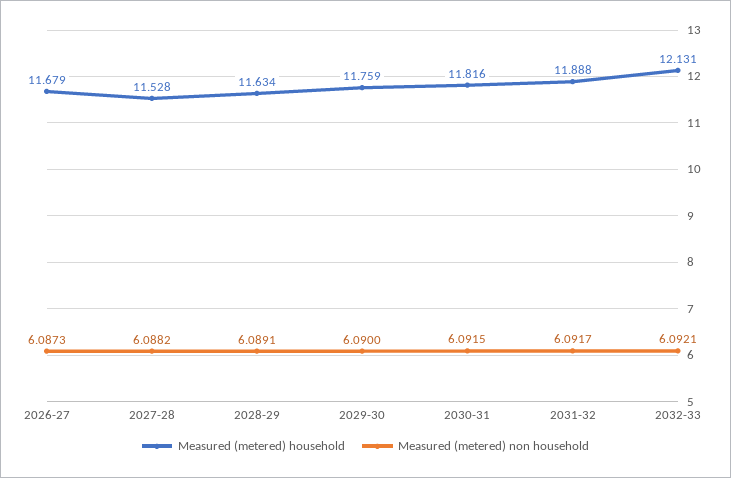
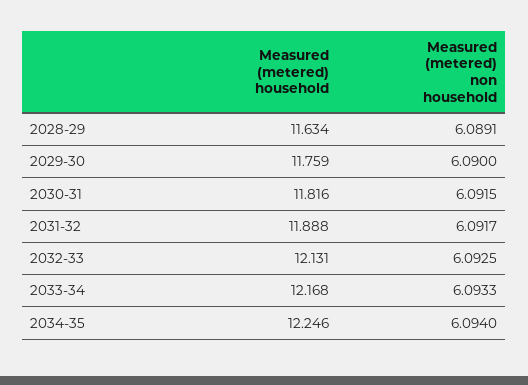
Measured (metered) household, 2026-27: 11.679 -> none
Measured (metered) non household, 2026-27: 6.0873 -> none
Measured (metered) household, 2027-28: 11.528 -> none
Measured (metered) non household, 2027-28: 6.0882 -> none
Measured (metered) non household, 2032-33: 6.0921 -> 6.0925
Measured (metered) household, 2033-34: none -> 12.168
Measured (metered) non household, 2033-34: none -> 6.0933
Measured (metered) household, 2034-35: none -> 12.246
Measured (metered) non household, 2034-35: none -> 6.094

